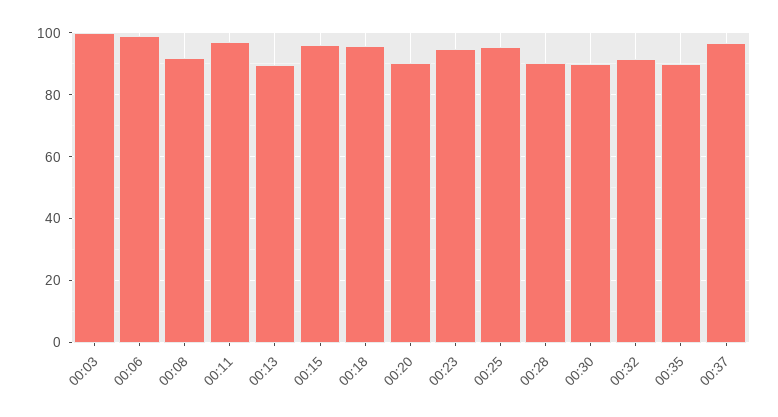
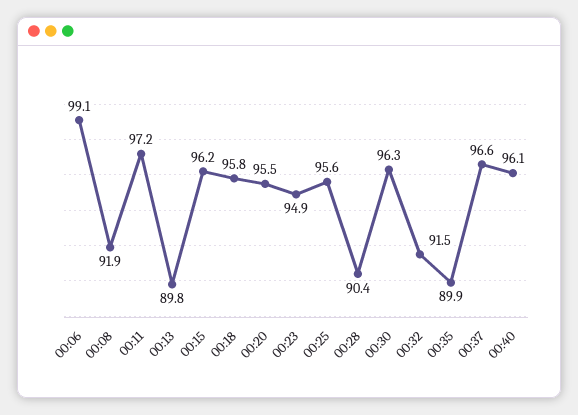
00:03: 100 -> none
00:20: 90 -> 95.5
00:30: 90 -> 96.3
00:40: none -> 96.1

